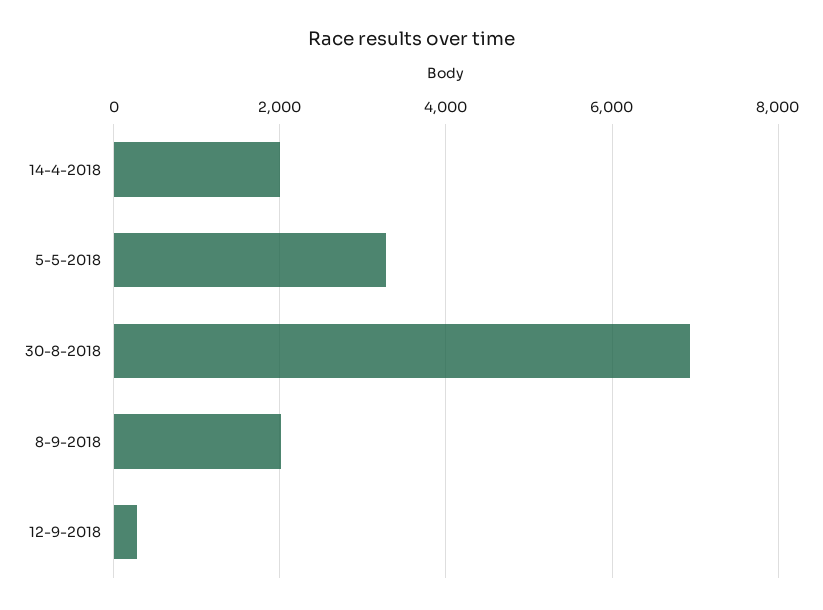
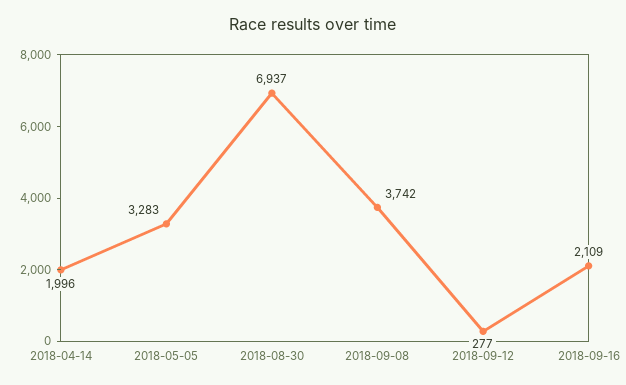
8-9-2018: 2000 -> 3742
2018-09-16: none -> 2109

